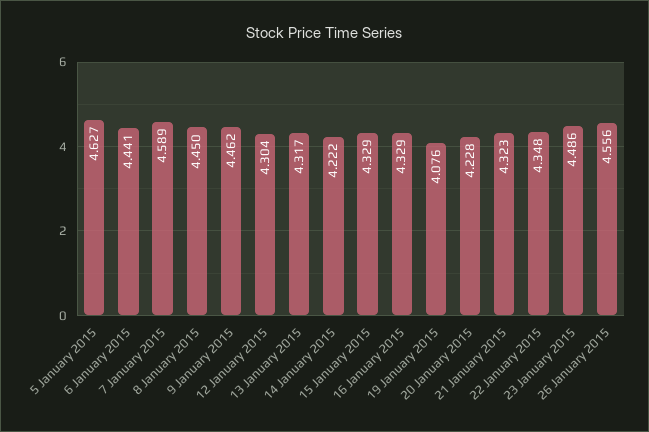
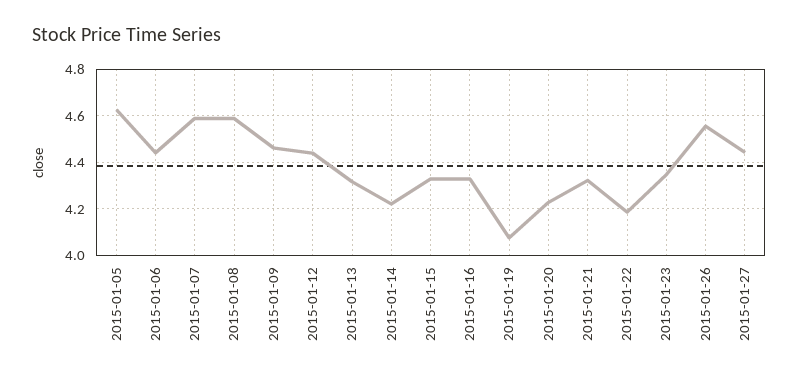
8 January 2015: 4.45 -> 4.6
12 January 2015: 4.304 -> 4.45
22 January 2015: 4.348 -> 4.2
23 January 2015: 4.486 -> 4.35
2015-01-27: none -> 4.45

